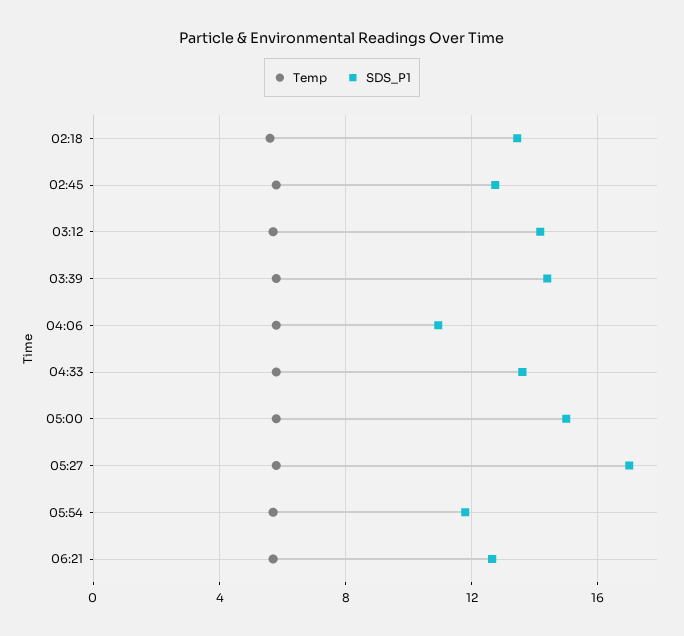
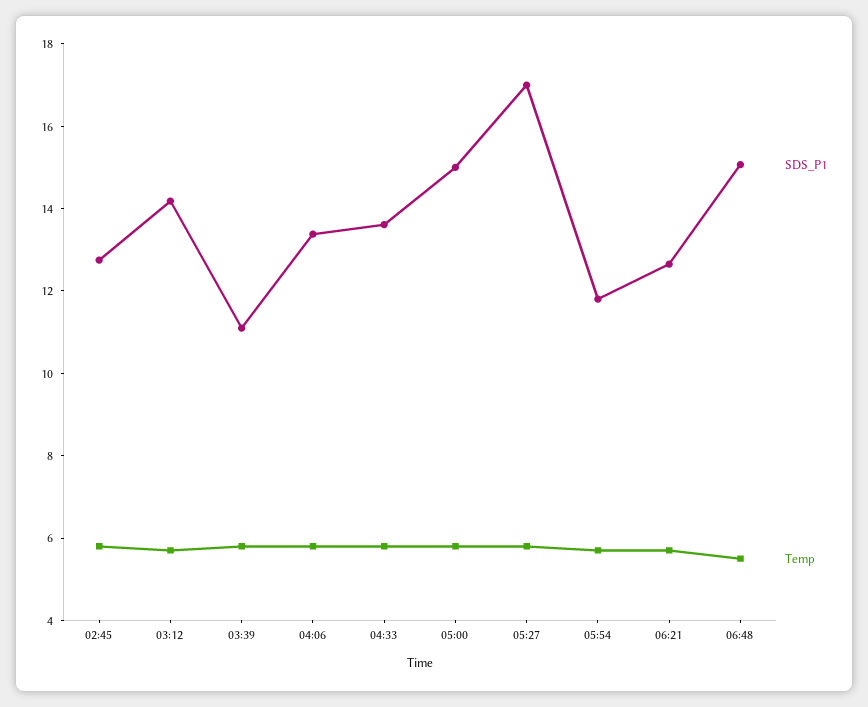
Temp, 02:18: 5.5 -> none
SDS_P1, 02:18: 13.5 -> none
SDS_P1, 03:39: 14.5 -> 11
SDS_P1, 04:06: 11 -> 13.5
SDS_P1, 06:48: none -> 15
Temp, 06:48: none -> 5.5

